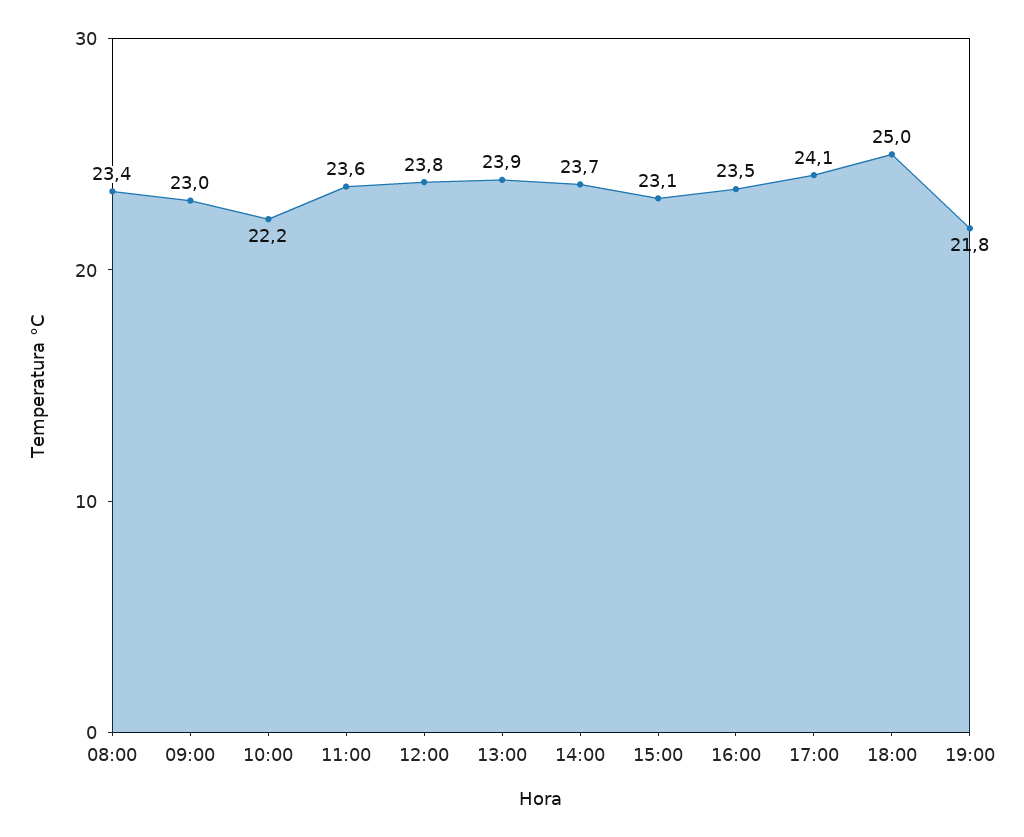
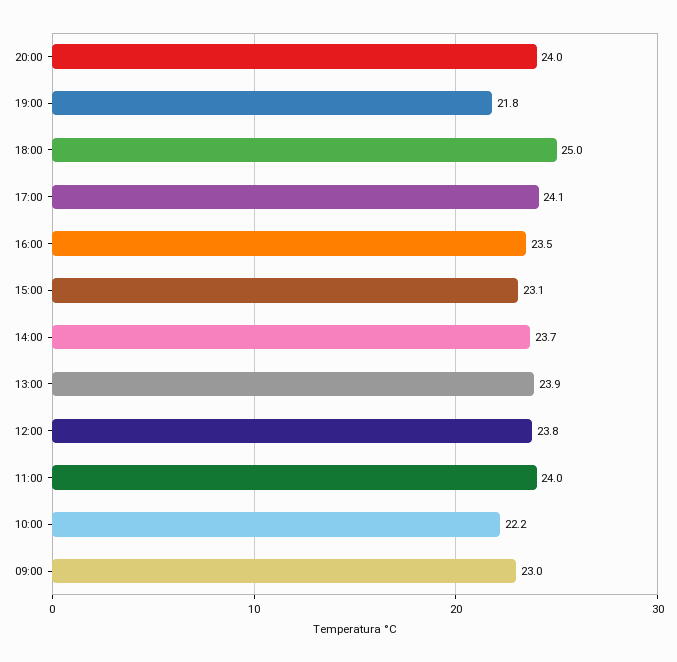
08:00: 23.4 -> none
11:00: 23.6 -> 24
20:00: none -> 24

